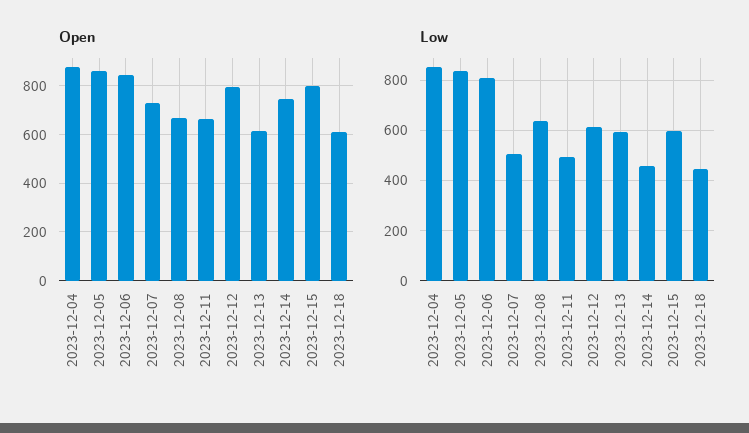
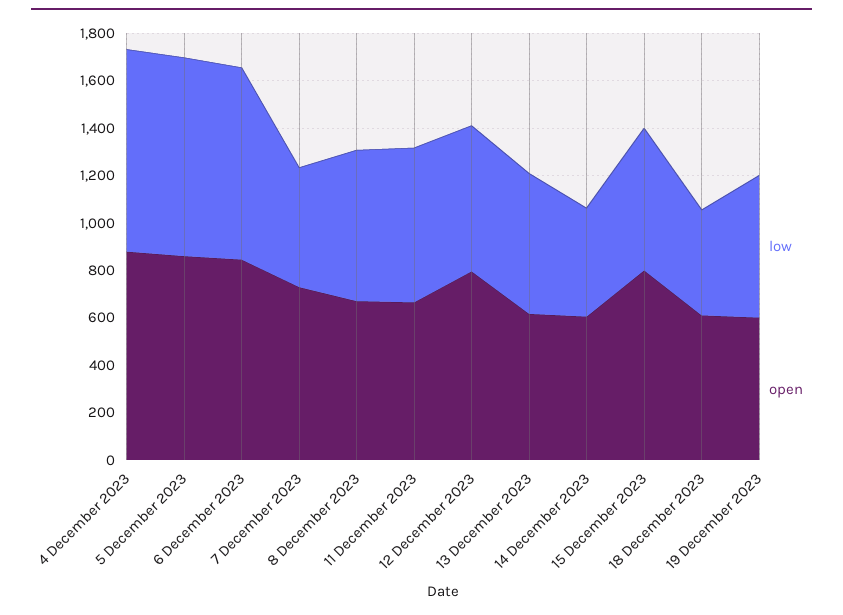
Open, 2023-12-14: 750 -> 600
Low, 2023-12-11: 500 -> 650
Low, 19 December 2023: none -> 600
Open, 19 December 2023: none -> 600

